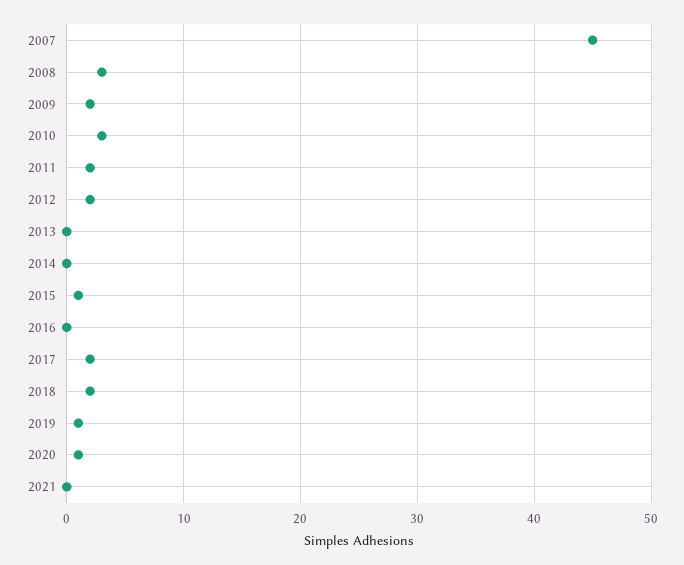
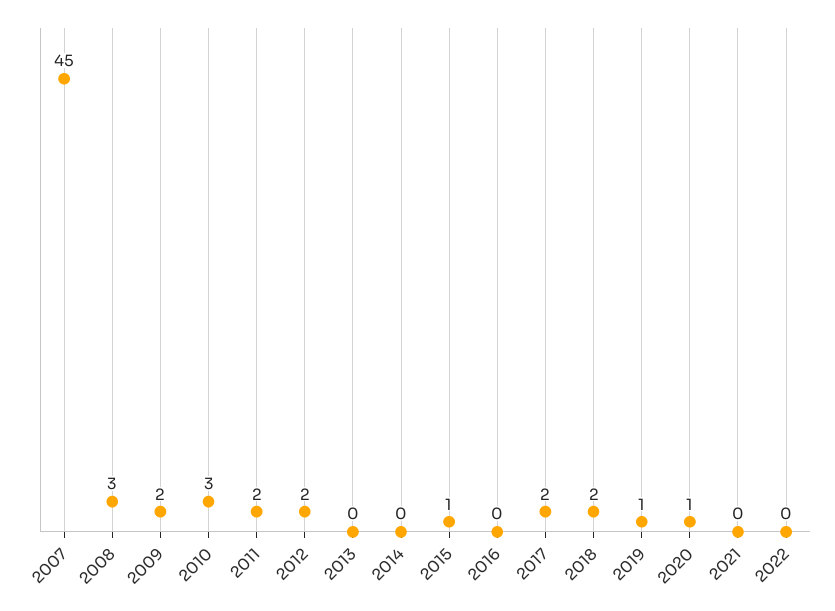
2022: none -> 0

